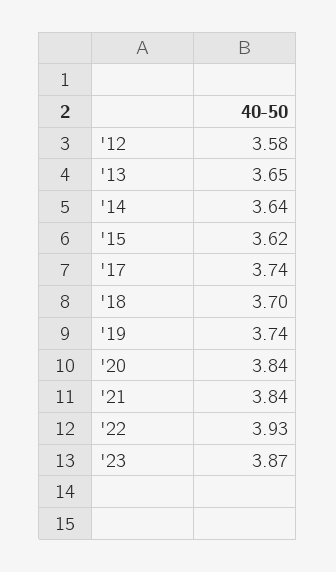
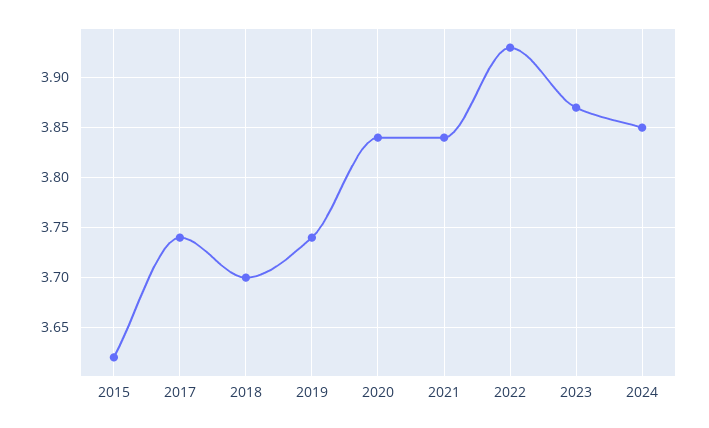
'12: 3.58 -> none
'13: 3.65 -> none
'14: 3.64 -> none
2024: none -> 3.85

